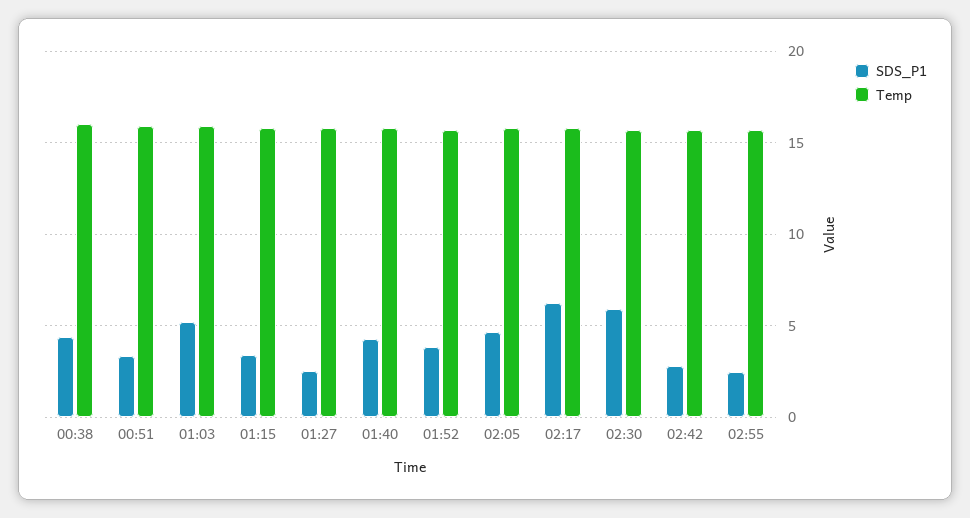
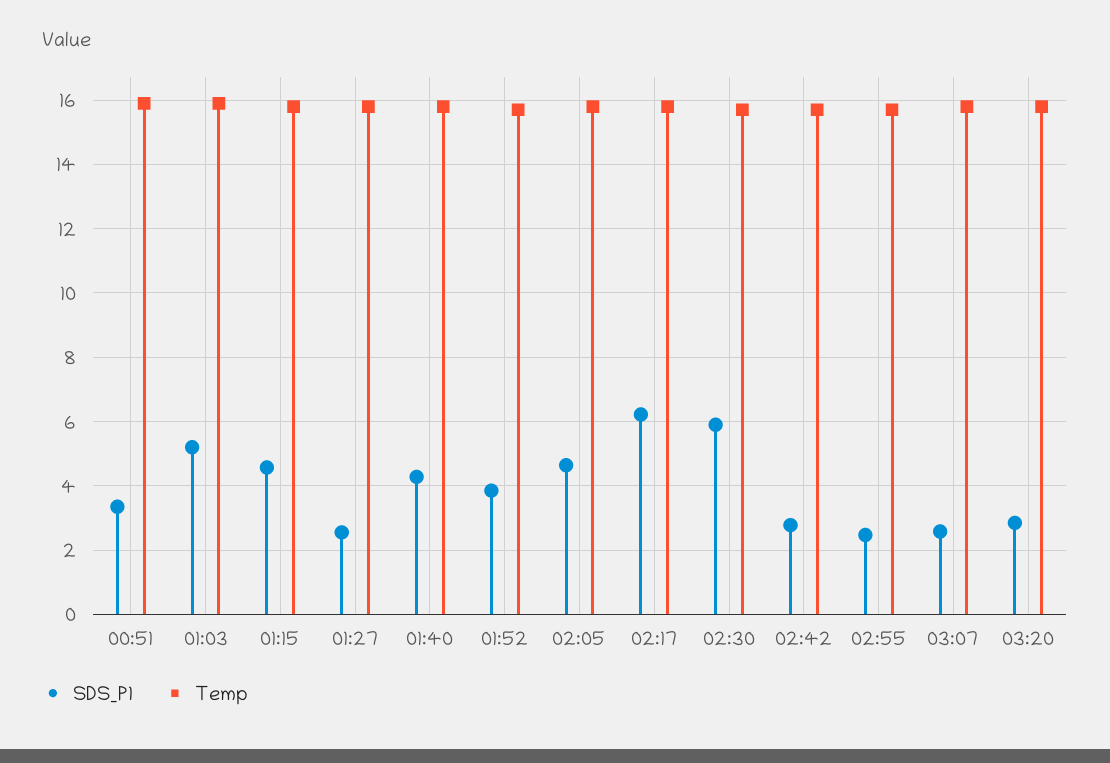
SDS_P1, 00:38: 4.5 -> none
Temp, 00:38: 16 -> none
SDS_P1, 01:15: 3.5 -> 4.6
SDS_P1, 03:07: none -> 2.6
Temp, 03:07: none -> 15.8
SDS_P1, 03:20: none -> 2.8
Temp, 03:20: none -> 15.8

